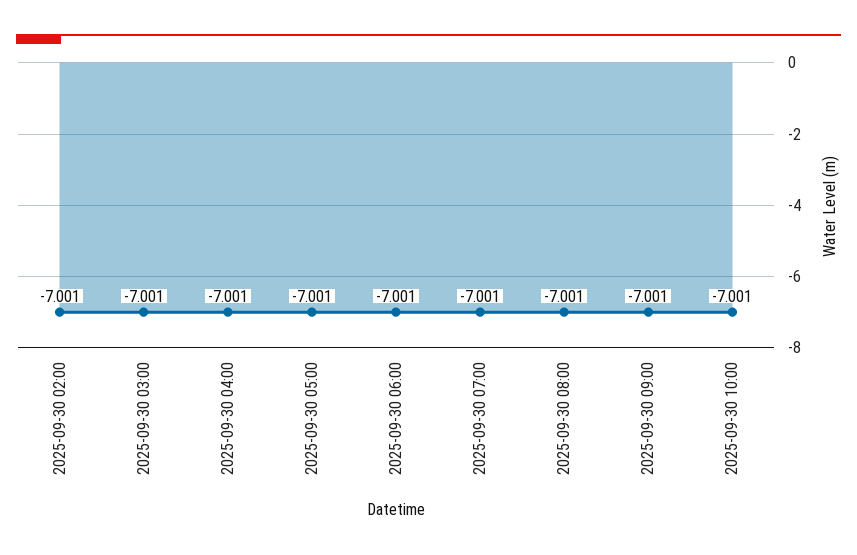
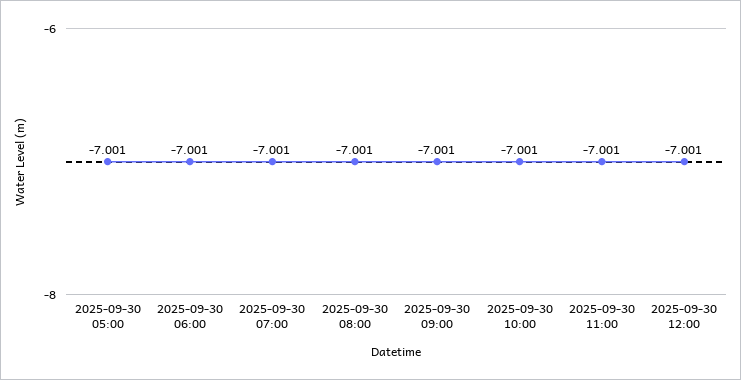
2025-09-30 02:00: -7.001 -> none
2025-09-30 03:00: -7.001 -> none
2025-09-30 04:00: -7.001 -> none
2025-09-30 11:00: none -> -7.001
2025-09-30 12:00: none -> -7.001

